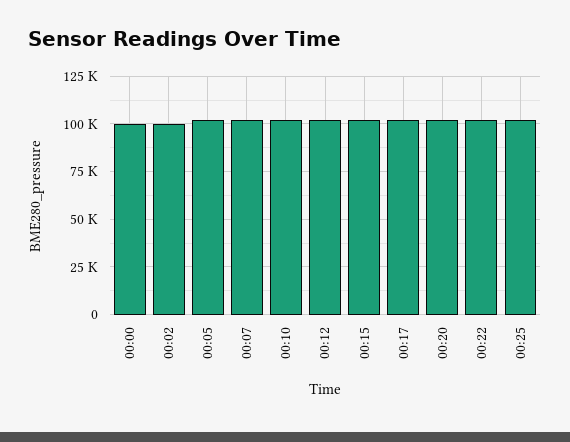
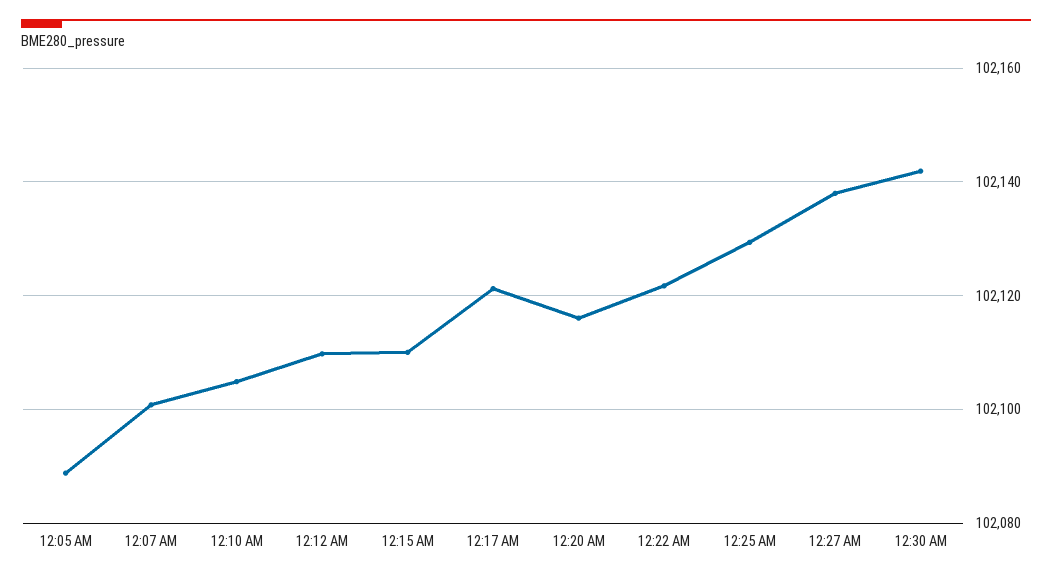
00:00: 100000 -> none
00:02: 100000 -> none
12:27 AM: none -> 102138
12:30 AM: none -> 102142

